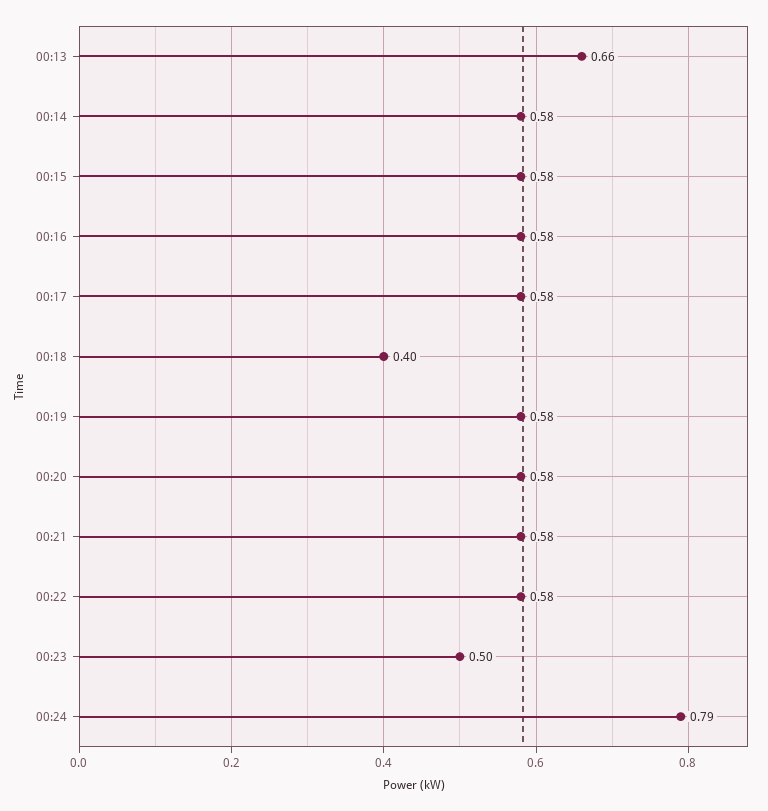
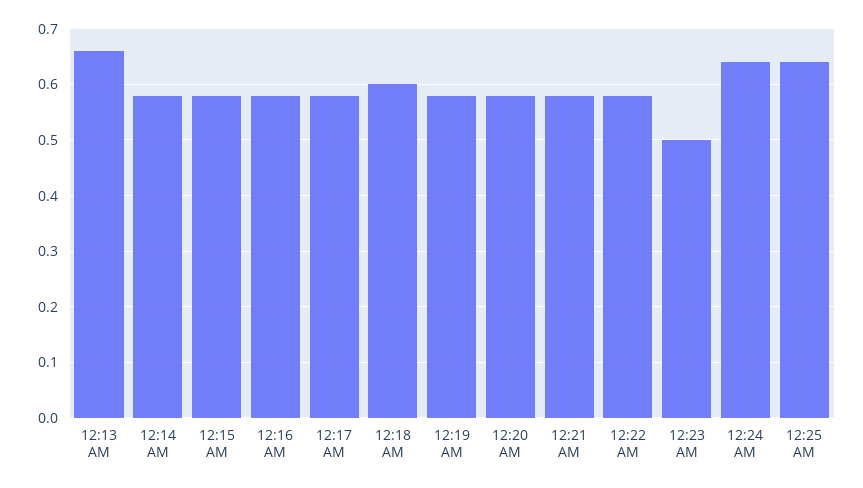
00:18: 0.4 -> 0.6
00:24: 0.79 -> 0.65
12:25 AM: none -> 0.65

